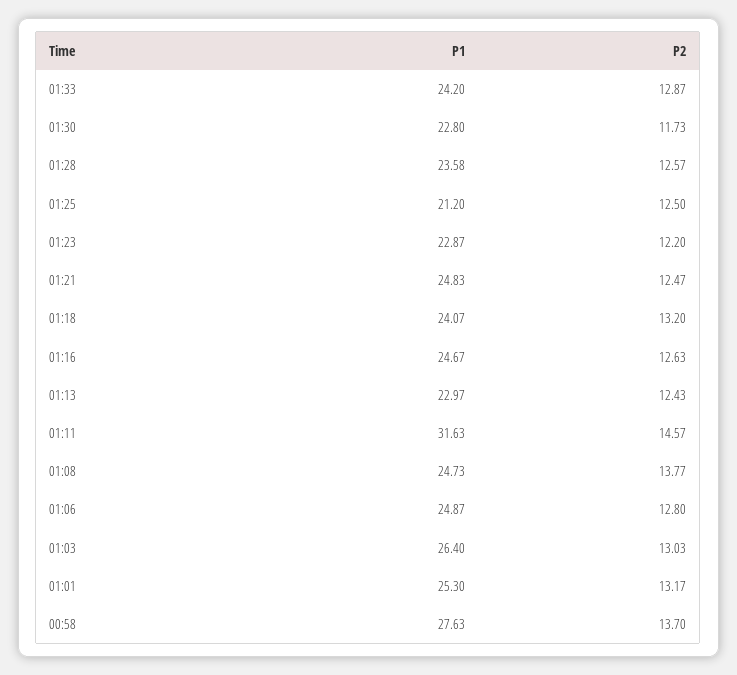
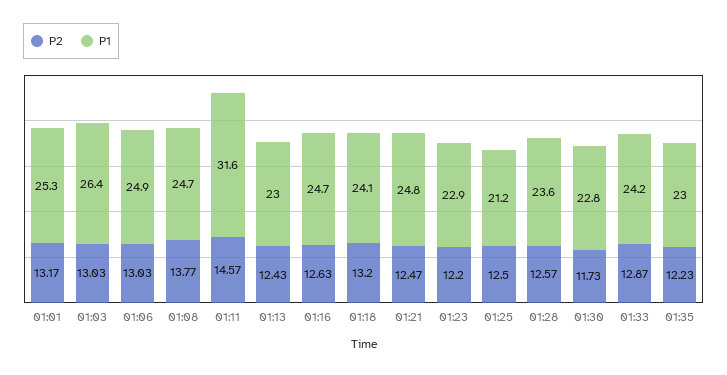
P2, 01:06: 12.8 -> 13.03
P1, 00:58: 27.63 -> none
P2, 00:58: 13.7 -> none
P2, 01:35: none -> 12.23
P1, 01:35: none -> 23

